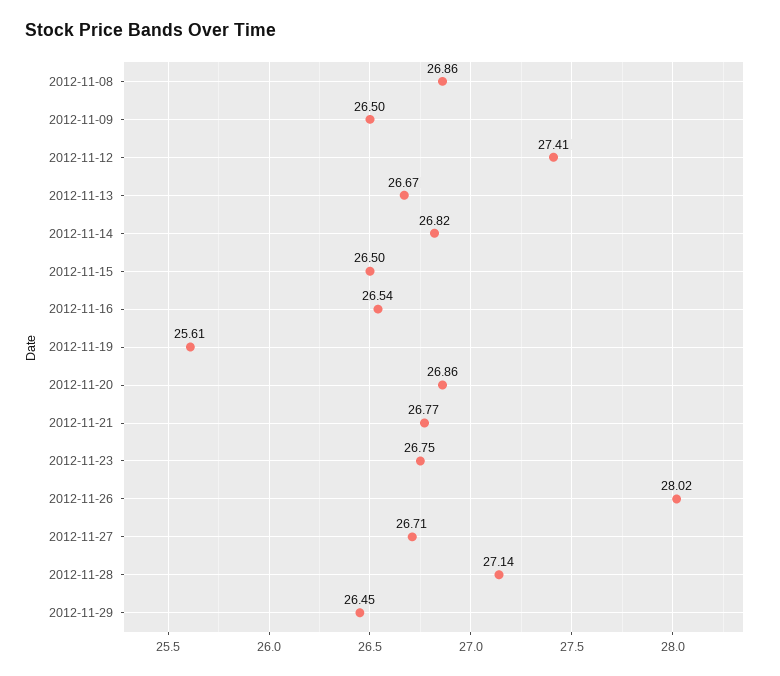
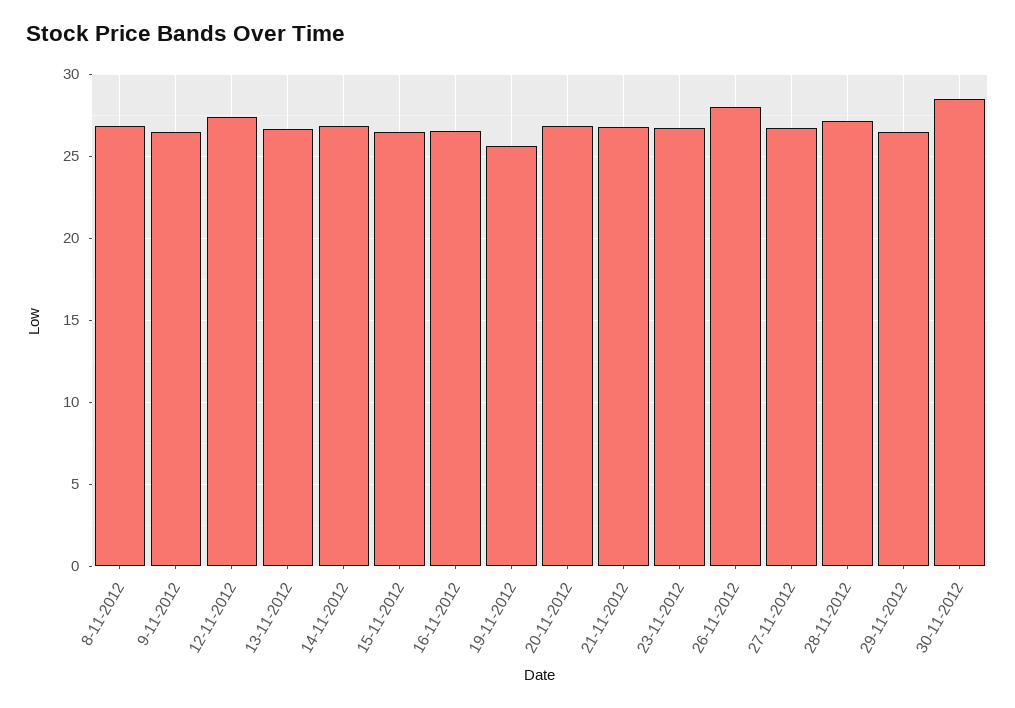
30-11-2012: none -> 28.5

